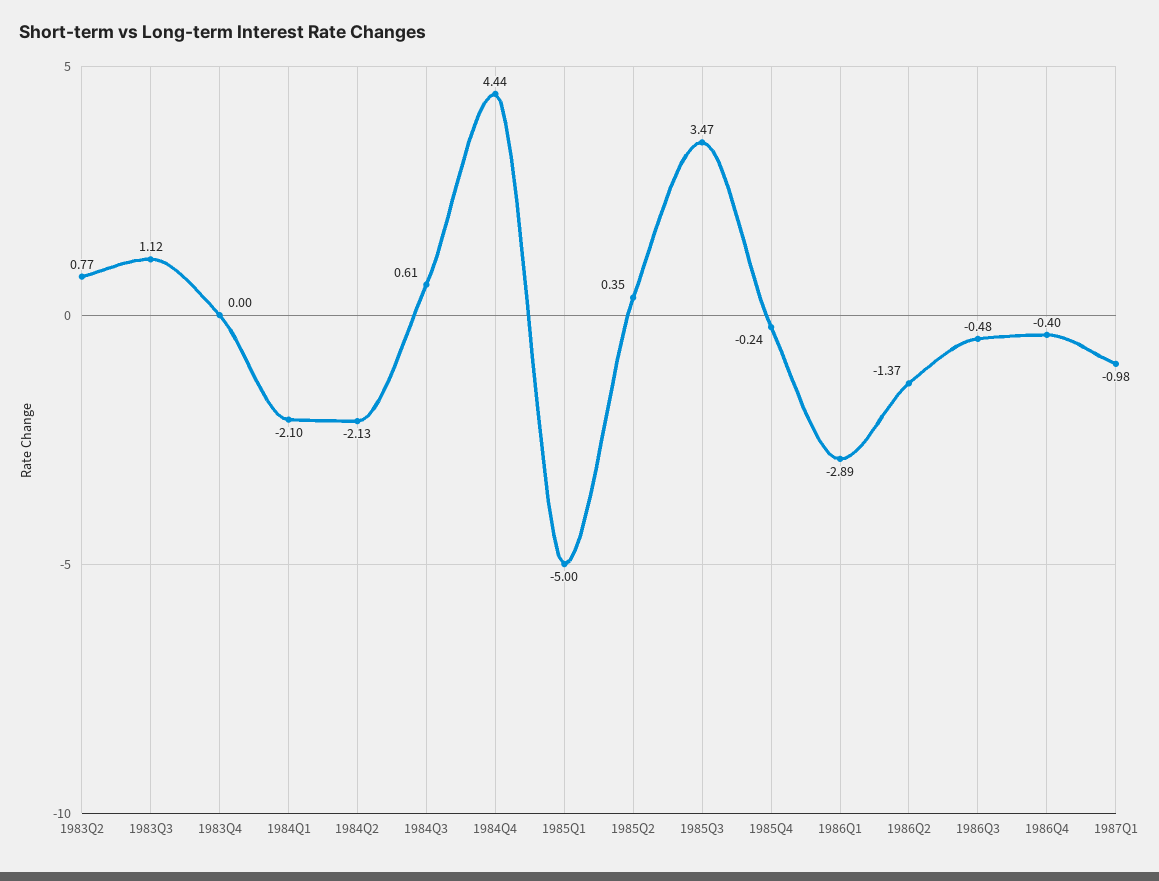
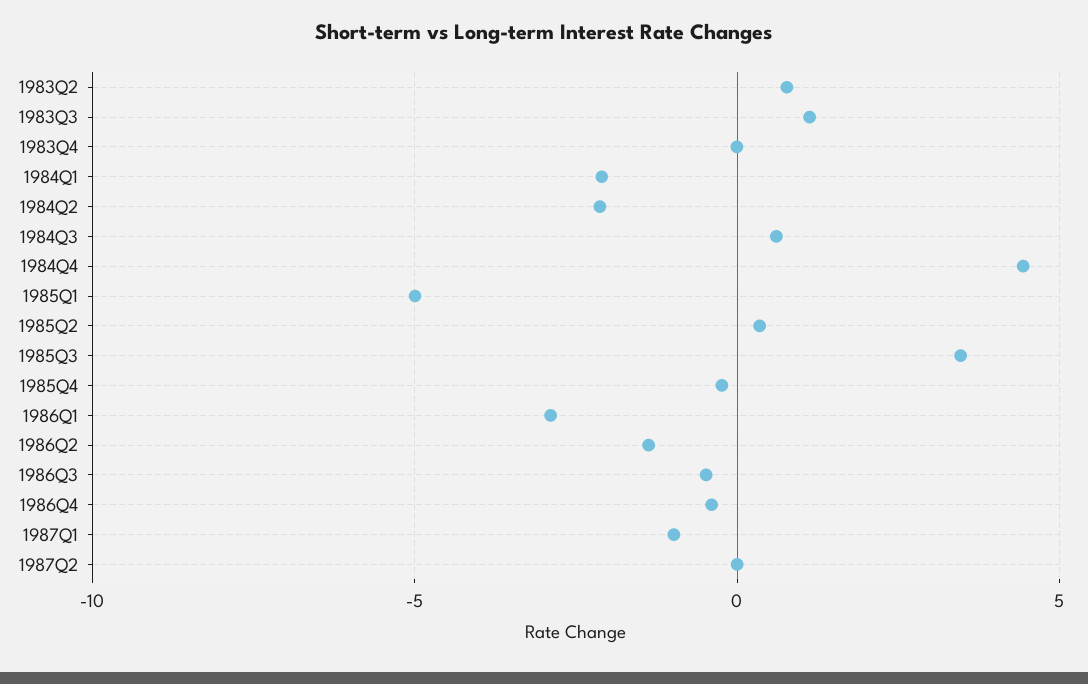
1987Q2: none -> 0

